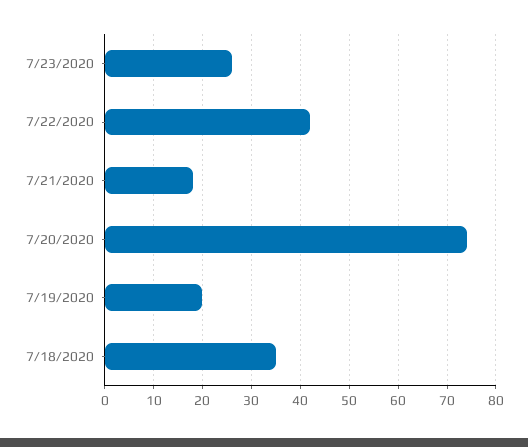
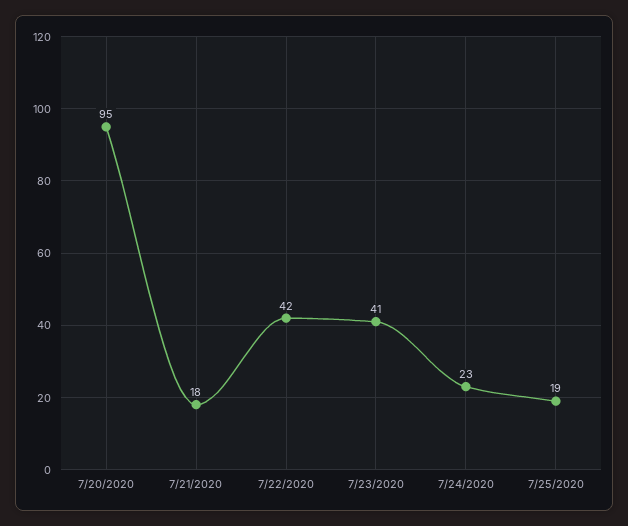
7/23/2020: 25 -> 41
7/20/2020: 75 -> 95
7/19/2020: 20 -> none
7/18/2020: 35 -> none
7/24/2020: none -> 23
7/25/2020: none -> 19

